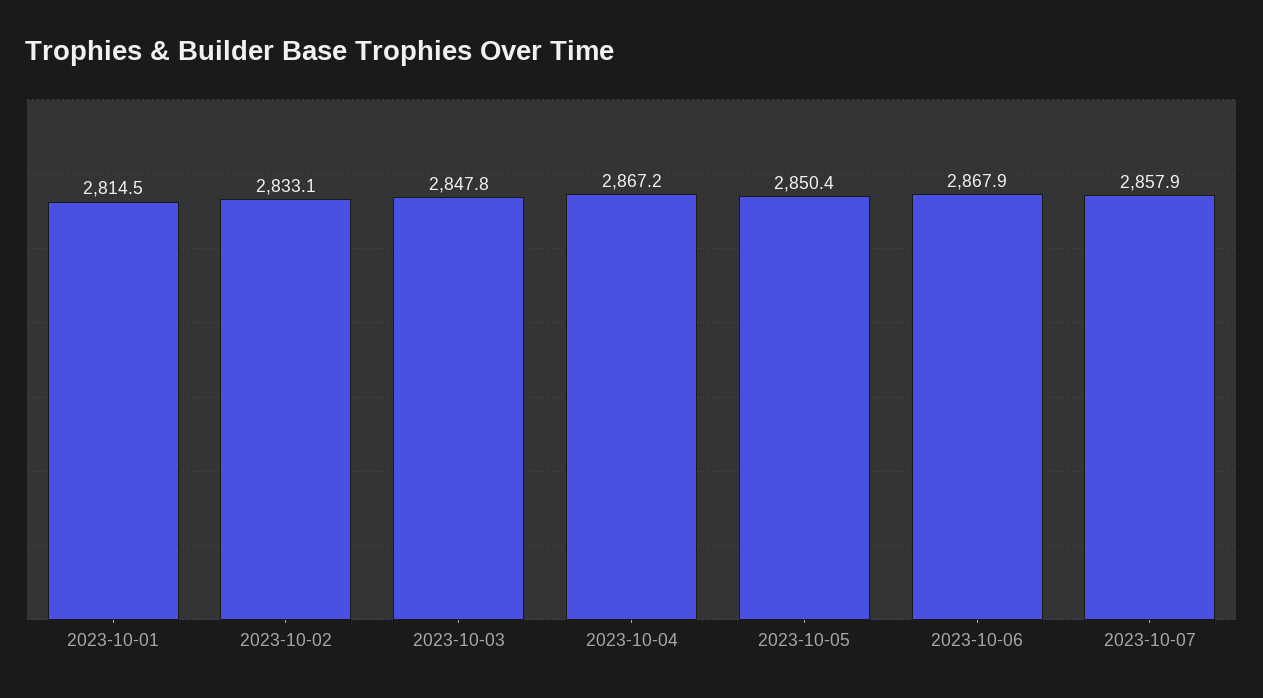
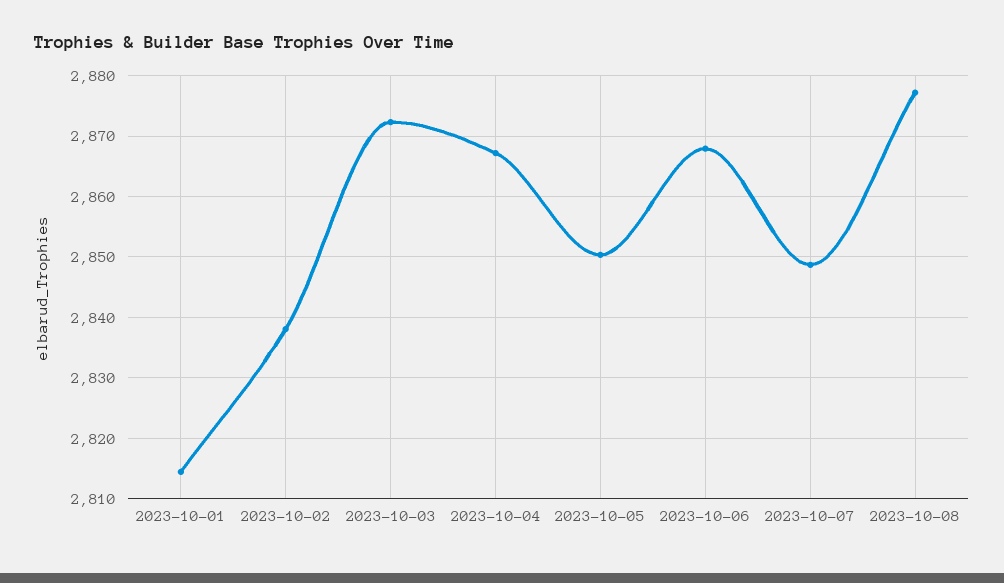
2023-10-02: 2833.1 -> 2838
2023-10-03: 2847.8 -> 2872
2023-10-07: 2857.9 -> 2849
2023-10-08: none -> 2877

